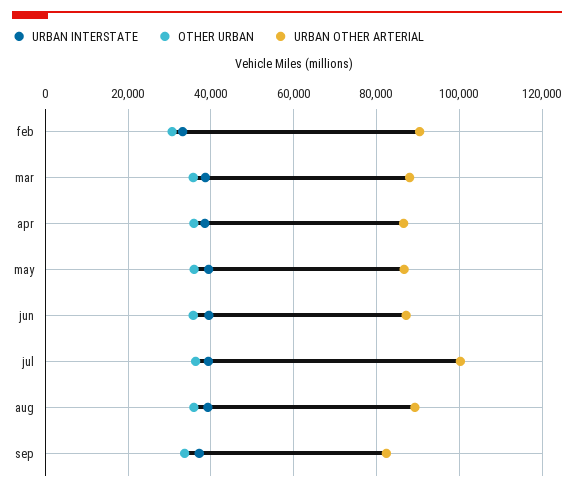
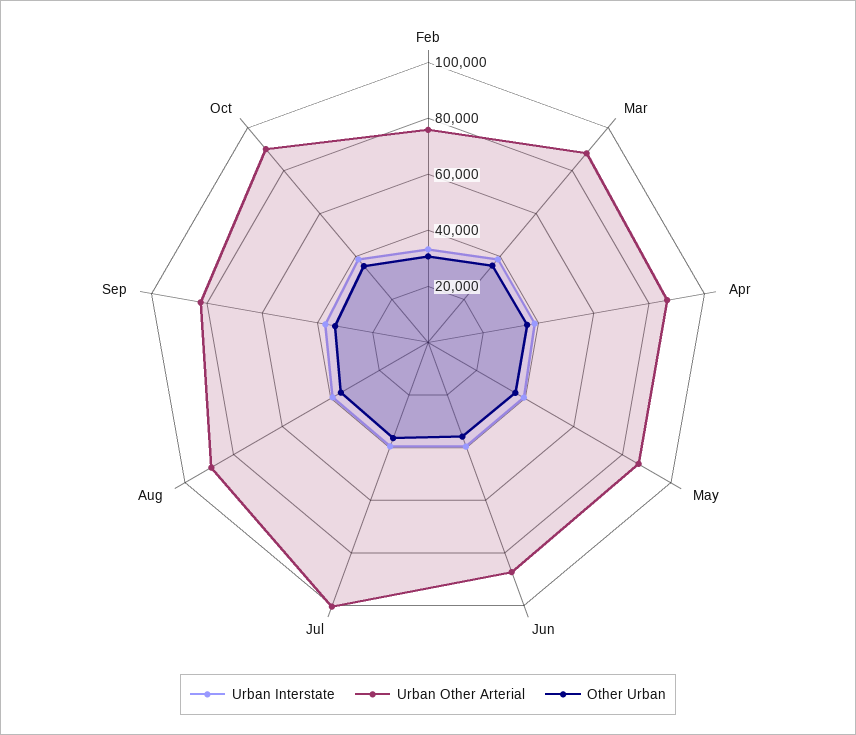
URBAN OTHER ARTERIAL, feb: 90000 -> 75000
URBAN INTERSTATE, Oct: none -> 40000
URBAN OTHER ARTERIAL, Oct: none -> 90000
OTHER URBAN, Oct: none -> 35000

